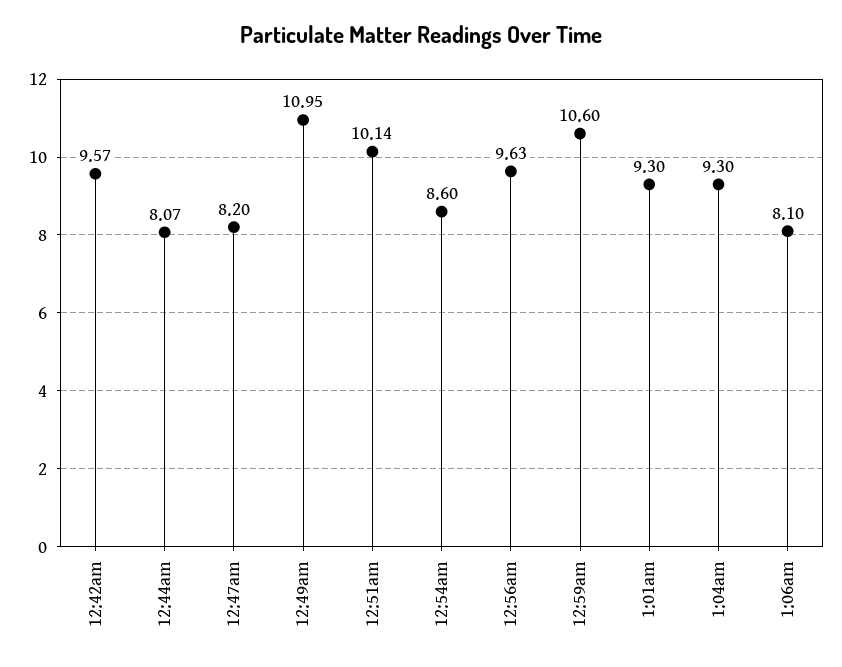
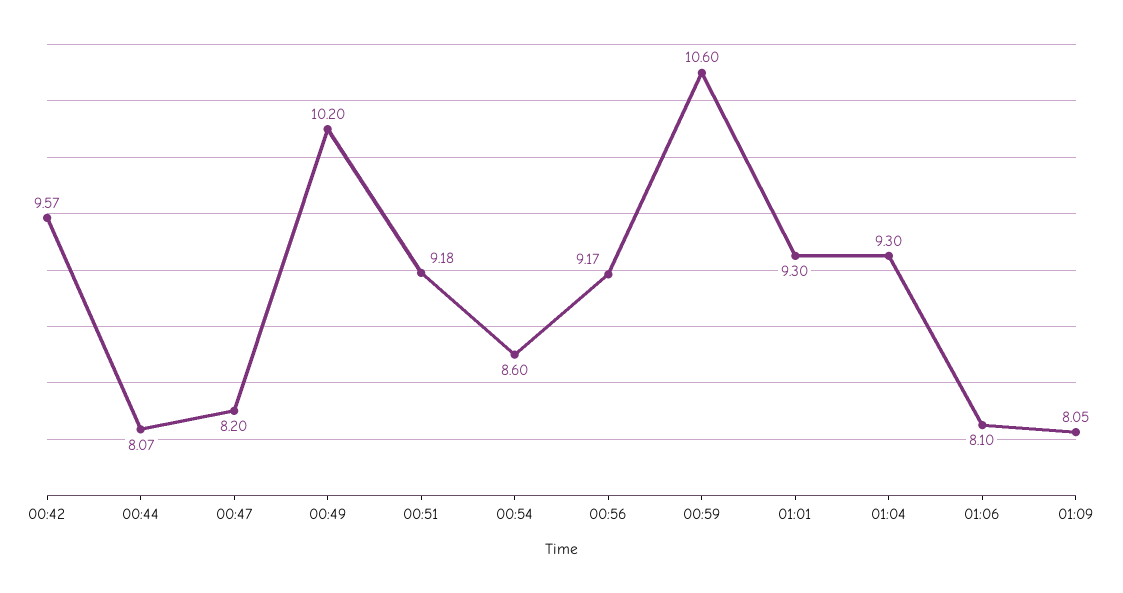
12:49am: 10.95 -> 10.2
12:51am: 10.14 -> 9.18
12:56am: 9.63 -> 9.17
01:09: none -> 8.05

